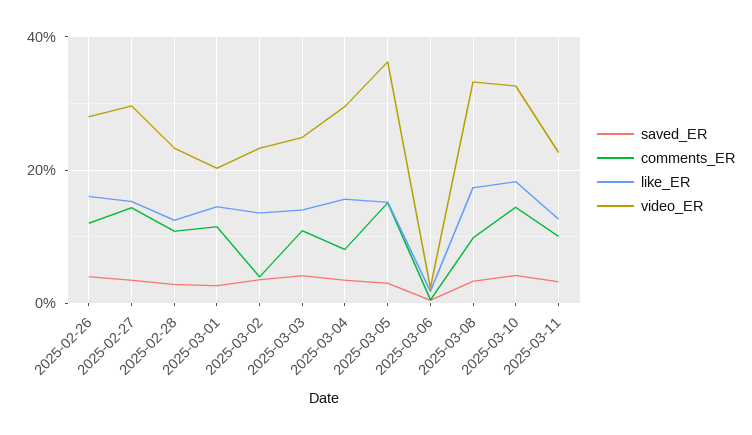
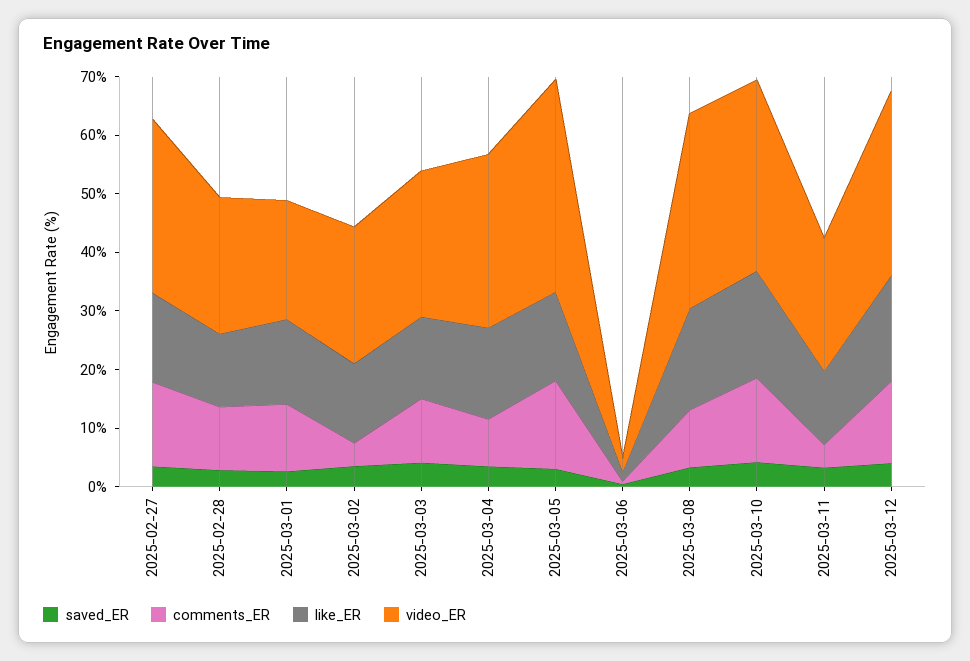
saved_ER, 2025-02-26: 4 -> none
comments_ER, 2025-02-26: 12 -> none
like_ER, 2025-02-26: 16 -> none
video_ER, 2025-02-26: 28 -> none
comments_ER, 2025-03-11: 10 -> 4
saved_ER, 2025-03-12: none -> 4
comments_ER, 2025-03-12: none -> 14
like_ER, 2025-03-12: none -> 18
video_ER, 2025-03-12: none -> 32

